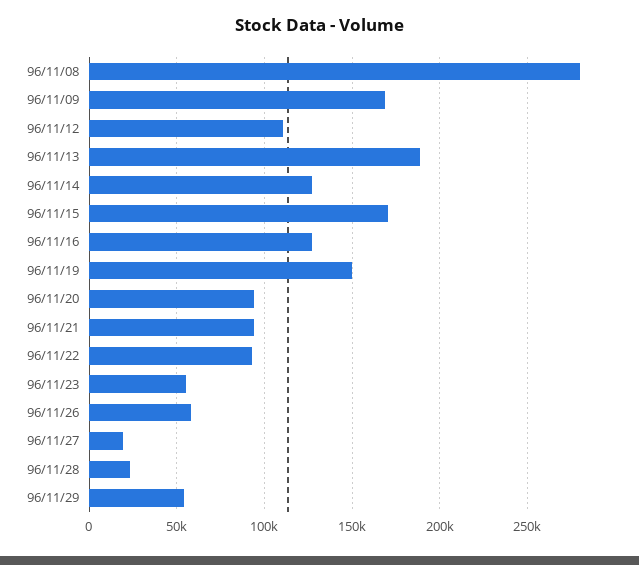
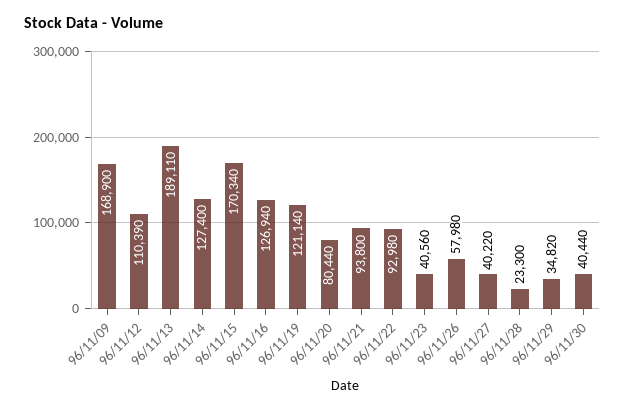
96/11/08: 280000 -> none
96/11/19: 150000 -> 121140
96/11/20: 95000 -> 80440
96/11/23: 55000 -> 40560
96/11/27: 20000 -> 40220
96/11/29: 55000 -> 34820
96/11/30: none -> 40440

